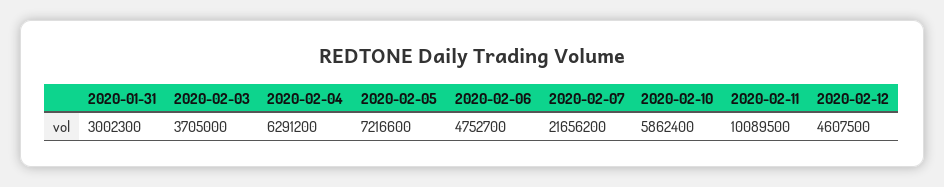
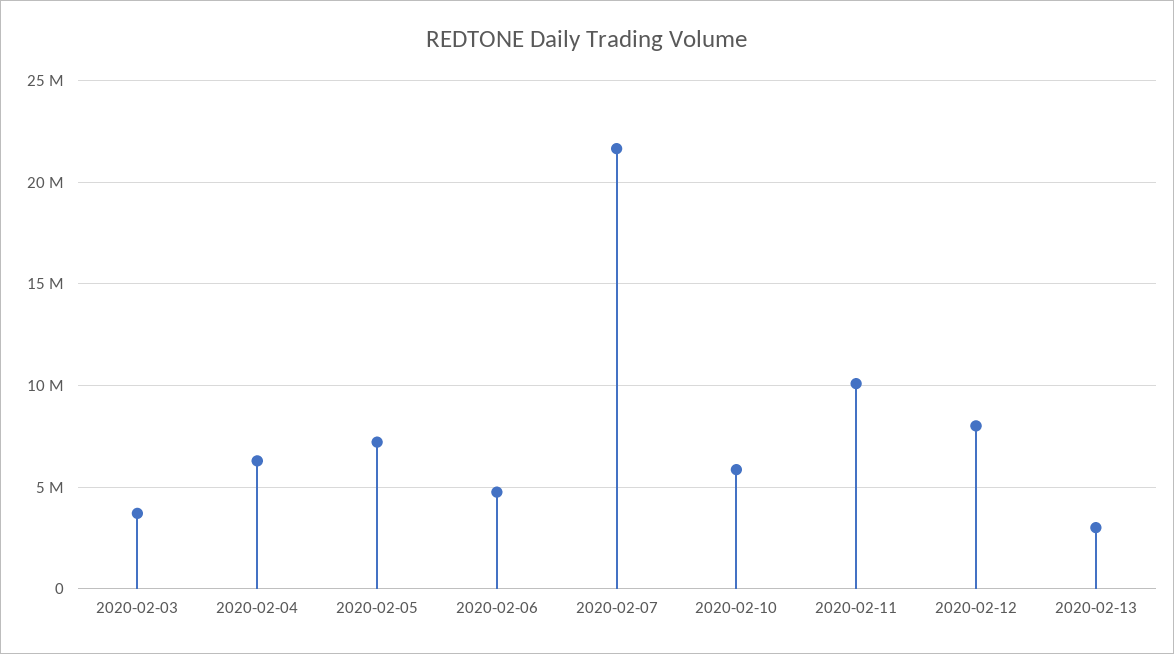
2020-01-31: 3002300 -> none
2020-02-12: 4607500 -> 8000000
2020-02-13: none -> 3000000

